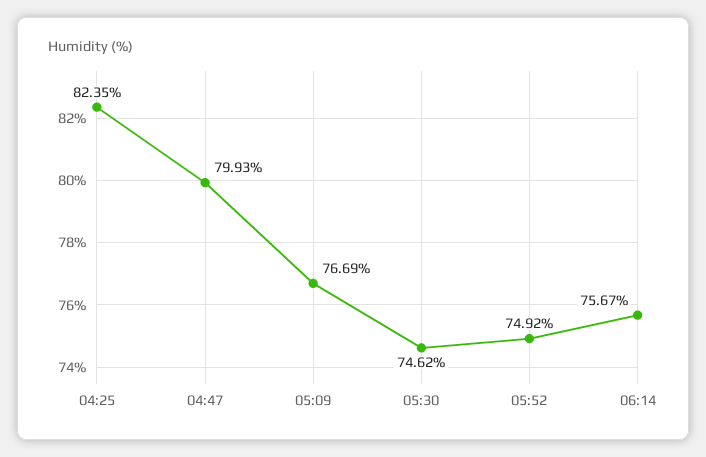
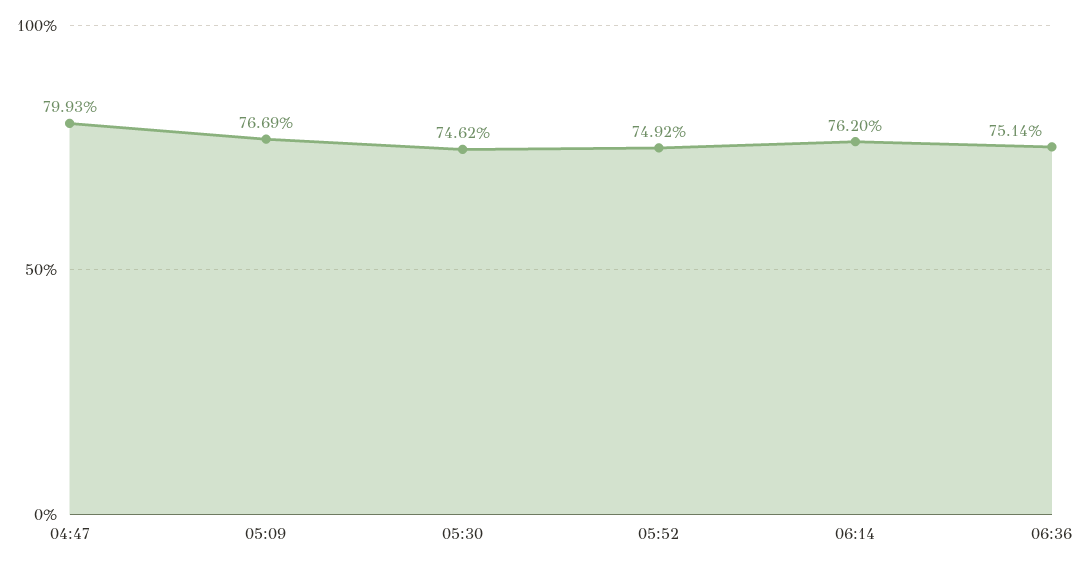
04:25: 82.35 -> none
06:14: 75.67 -> 76.2
06:36: none -> 75.14

